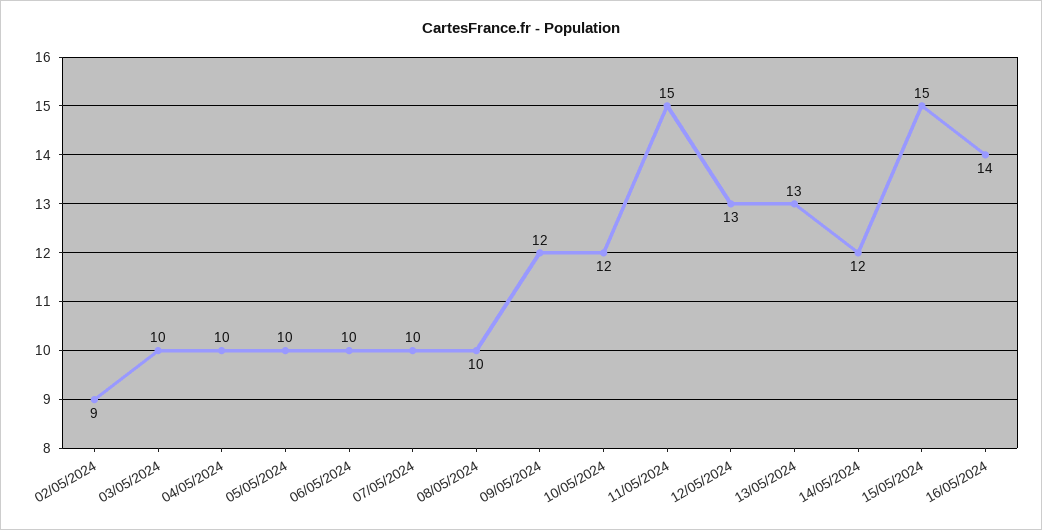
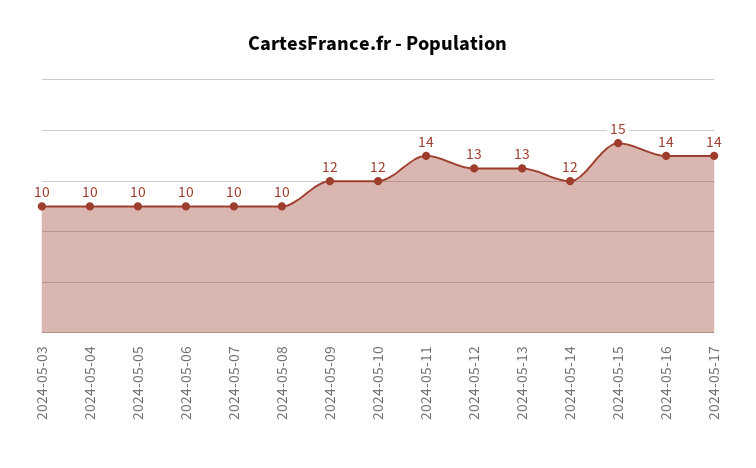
02/05/2024: 9 -> none
11/05/2024: 15 -> 14
2024-05-17: none -> 14

